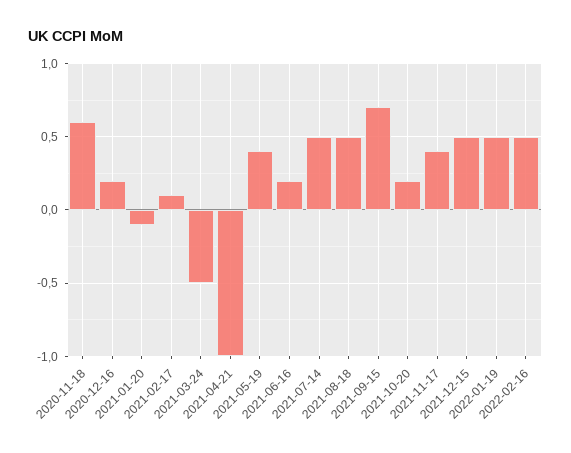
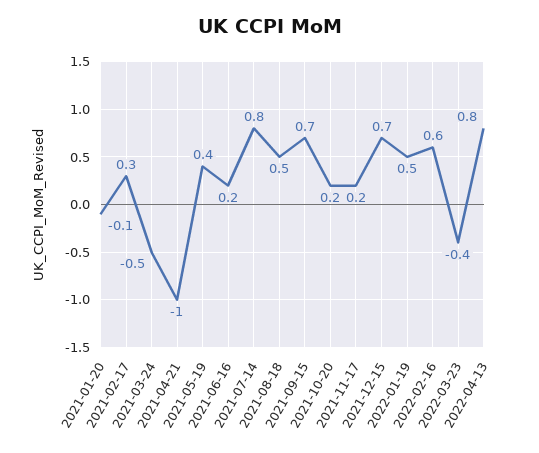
2020-11-18: 0.6 -> none
2020-12-16: 0.2 -> none
2021-02-17: 0.1 -> 0.3
2021-07-14: 0.5 -> 0.8
2021-11-17: 0.4 -> 0.2
2021-12-15: 0.5 -> 0.7
2022-02-16: 0.5 -> 0.6
2022-03-23: none -> -0.4
2022-04-13: none -> 0.8

